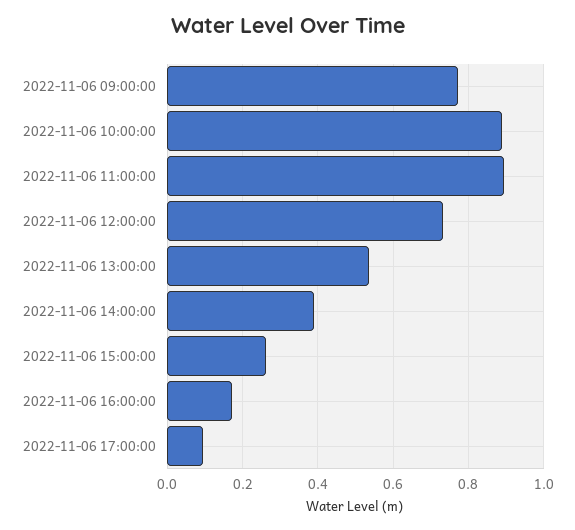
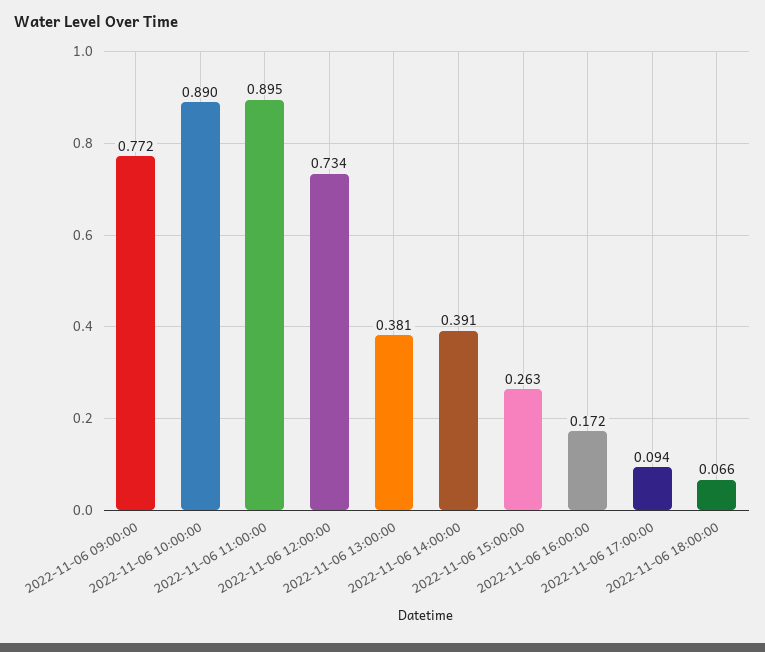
2022-11-06 13:00:00: 0.54 -> 0.381
2022-11-06 18:00:00: none -> 0.066

